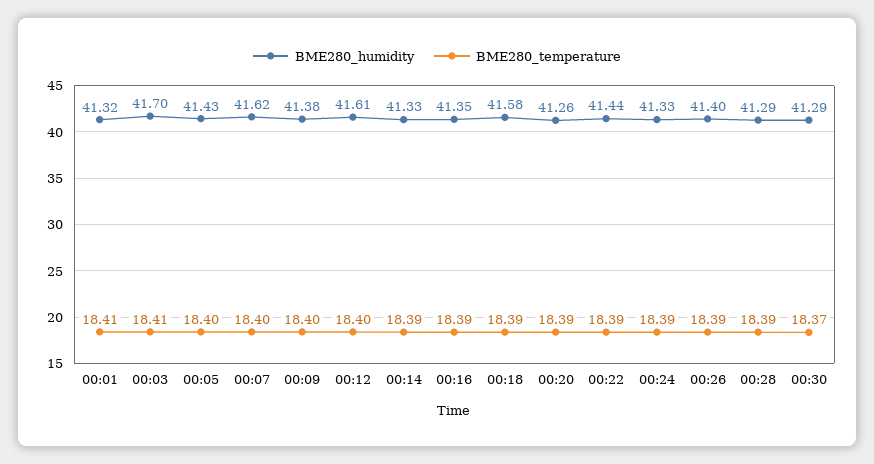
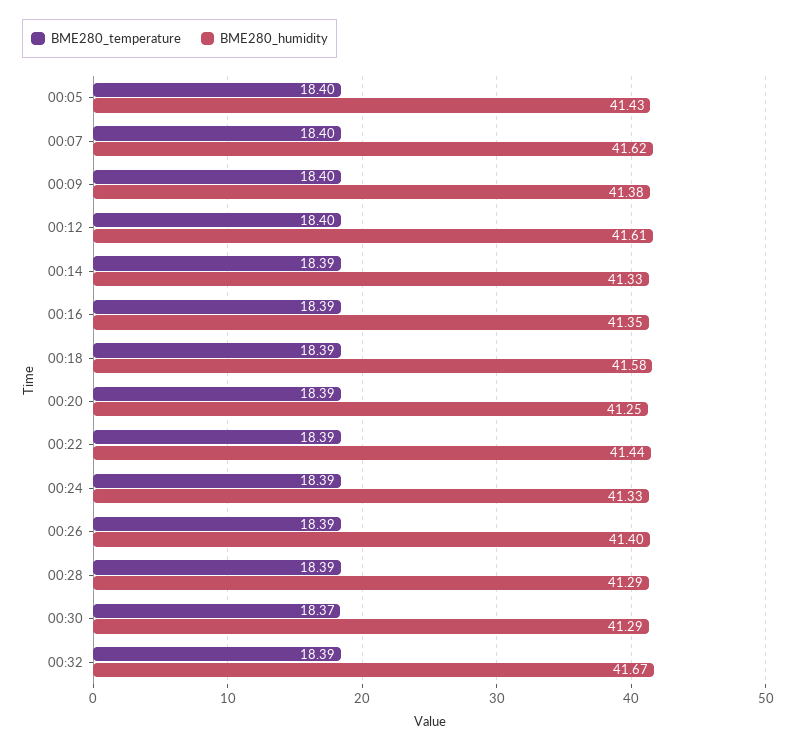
BME280_humidity, 00:01: 41.32 -> none
BME280_temperature, 00:01: 18.41 -> none
BME280_humidity, 00:03: 41.7 -> none
BME280_temperature, 00:03: 18.41 -> none
BME280_humidity, 00:20: 41.26 -> 41.25
BME280_temperature, 00:32: none -> 18.39
BME280_humidity, 00:32: none -> 41.67

